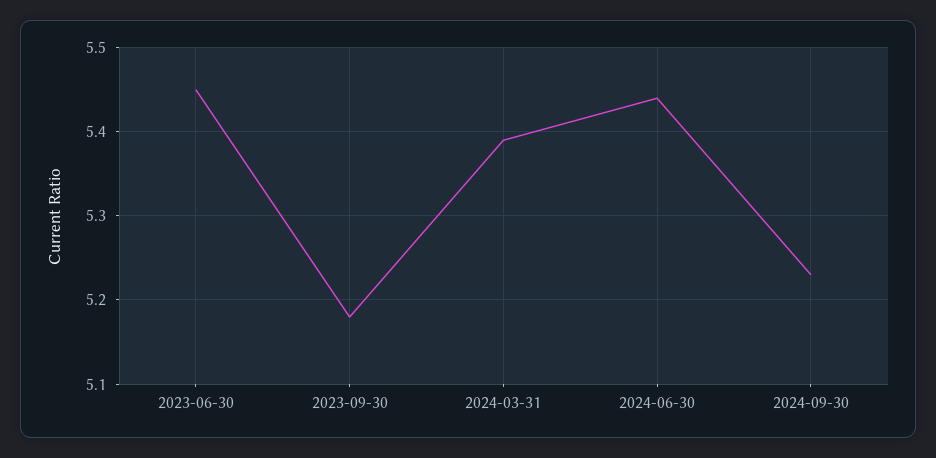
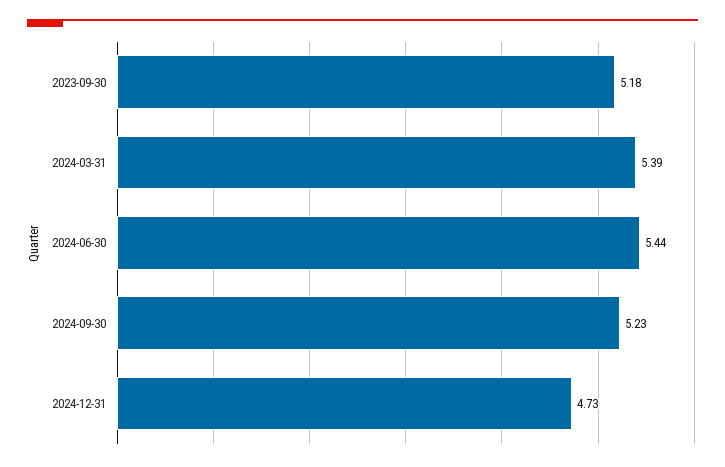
2023-06-30: 5.45 -> none
2024-12-31: none -> 4.73

